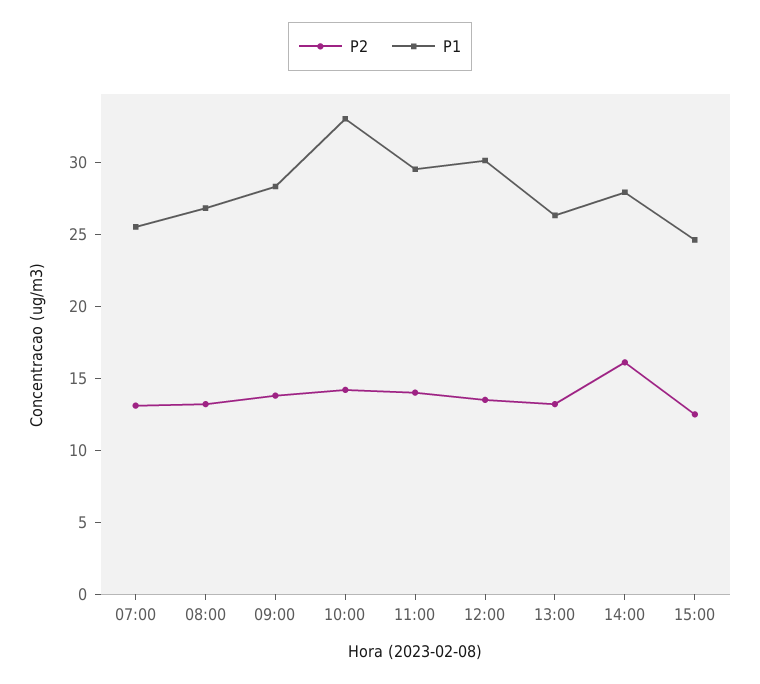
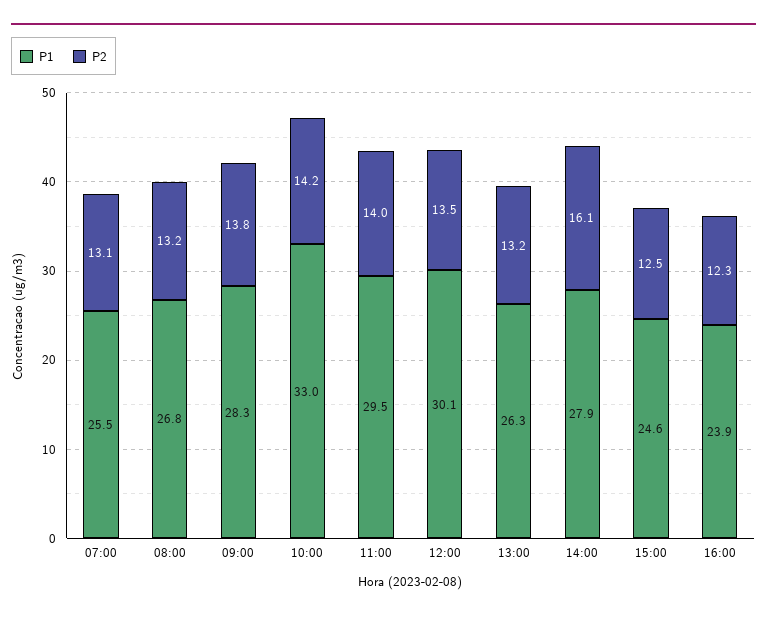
P1, 16:00: none -> 23.9
P2, 16:00: none -> 12.3

